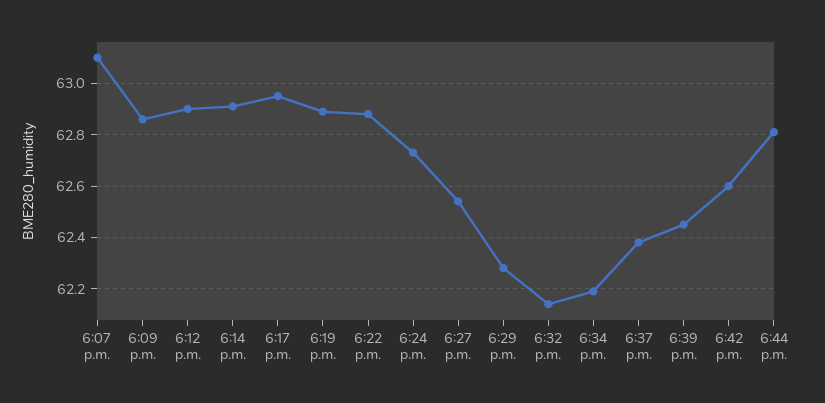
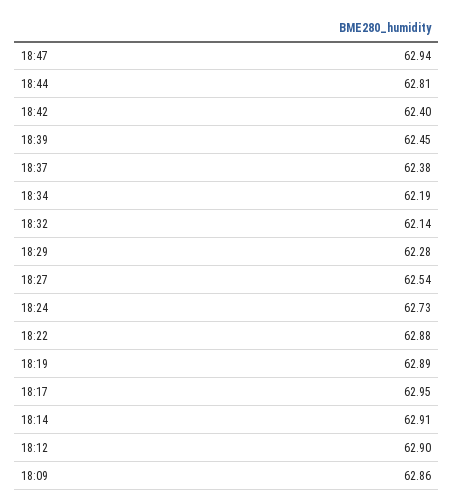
6:07 p.m.: 63.1 -> none
6:42 p.m.: 62.6 -> 62.4
18:47: none -> 62.94

